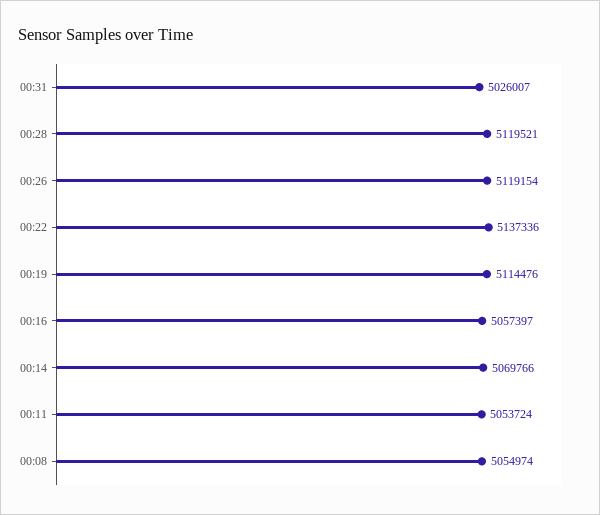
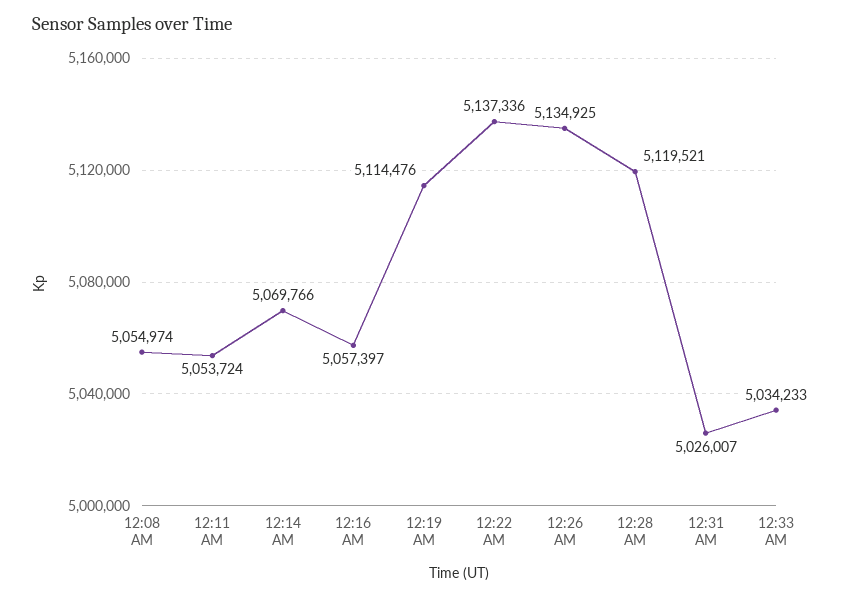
00:26: 5119154 -> 5134925
12:33 AM: none -> 5034233

